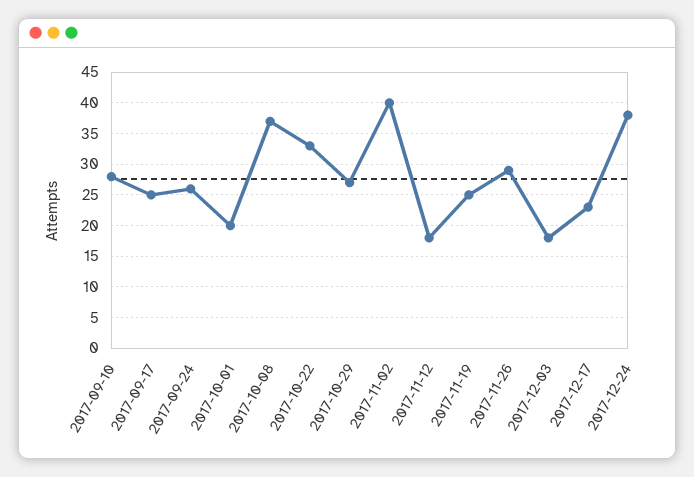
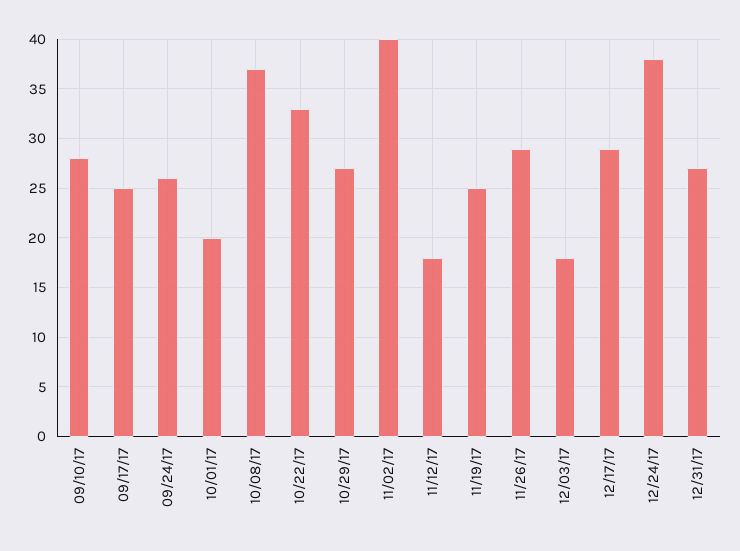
2017-12-17: 23 -> 29
12/31/17: none -> 27

